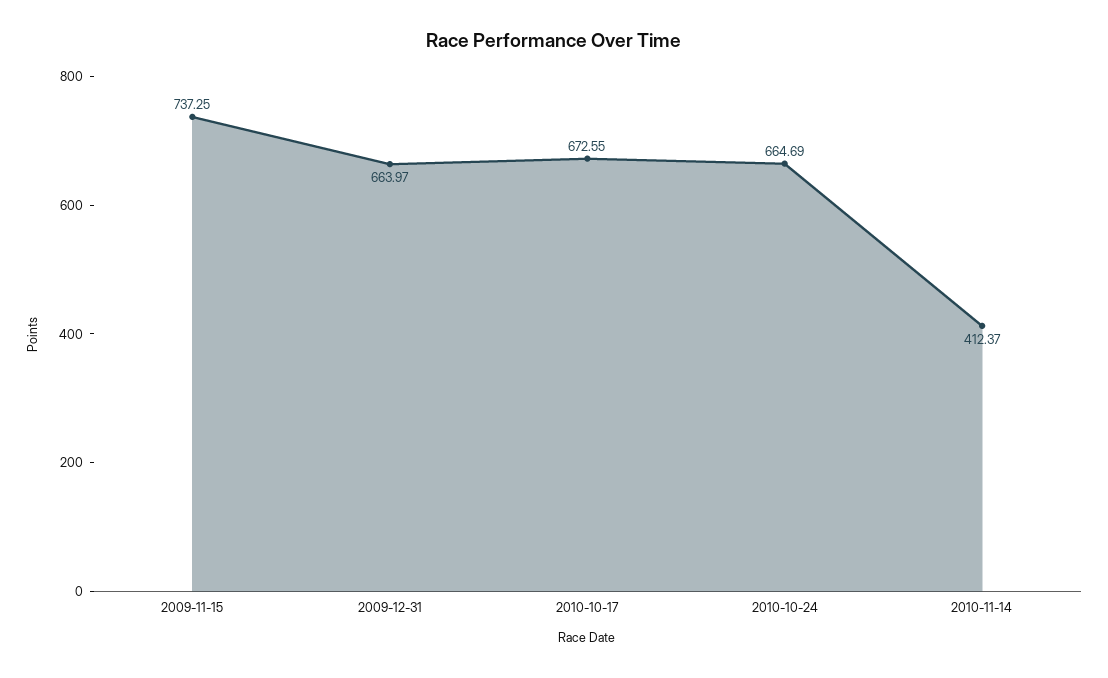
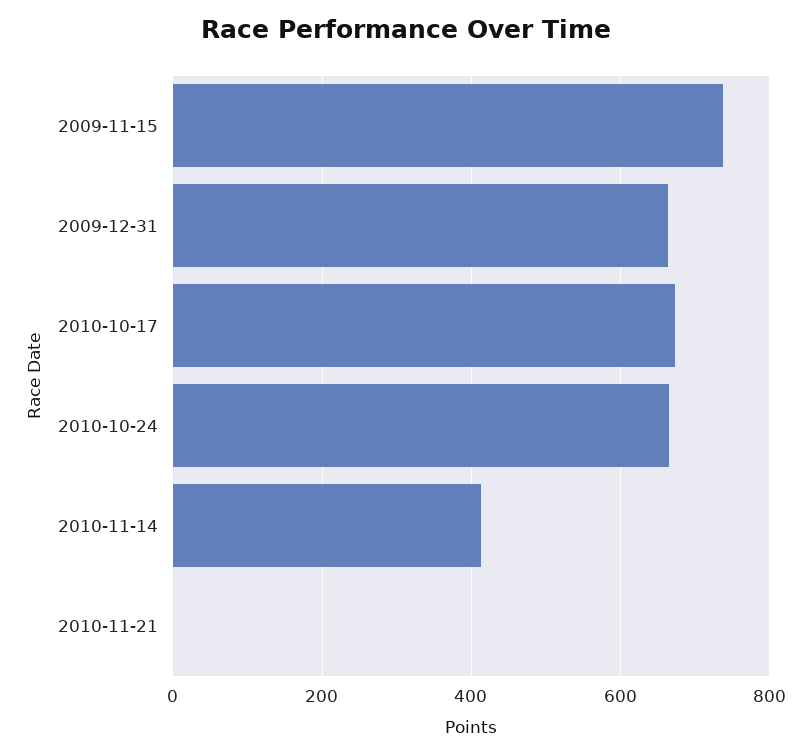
2010-11-21: none -> 0

